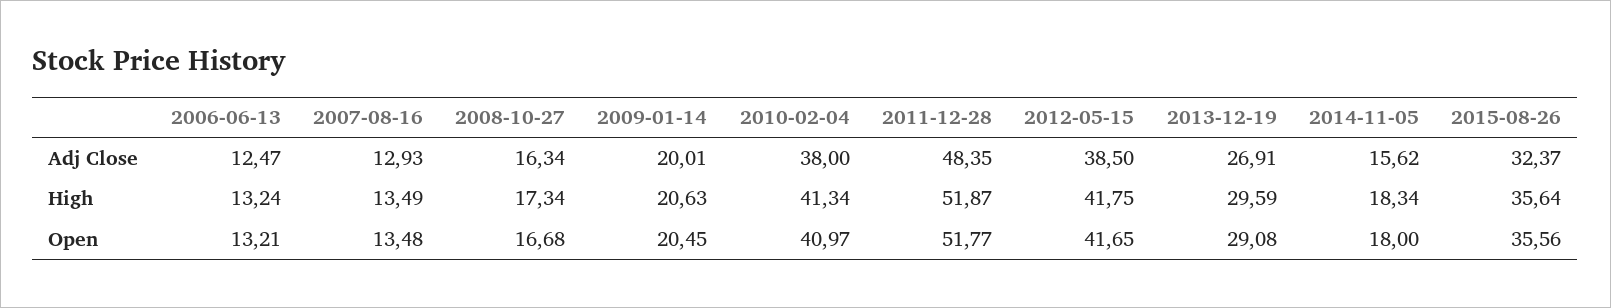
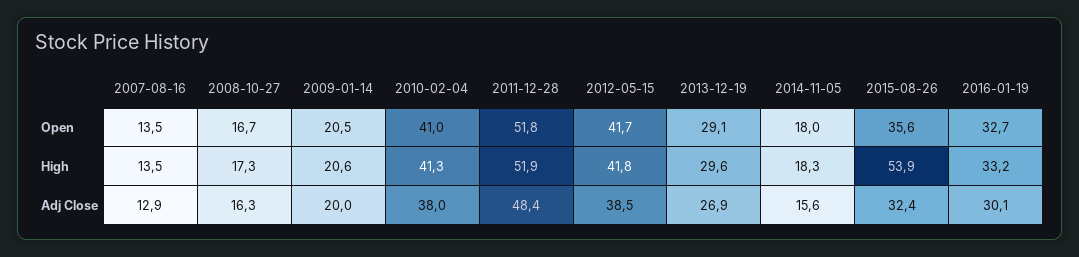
2006-06-13, Adj Close: 12.47 -> none
2006-06-13, High: 13.24 -> none
2015-08-26, High: 35.64 -> 53.9
2006-06-13, Open: 13.21 -> none
2016-01-19, Open: none -> 32.7
2016-01-19, High: none -> 33.2
2016-01-19, Adj Close: none -> 30.1

